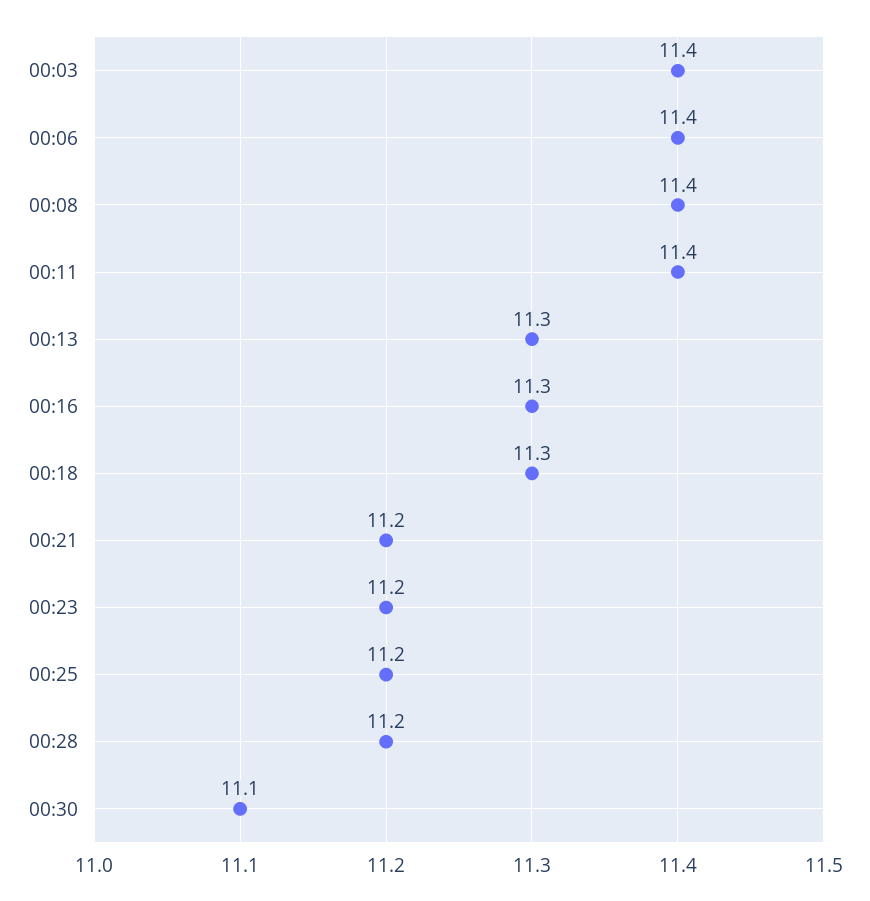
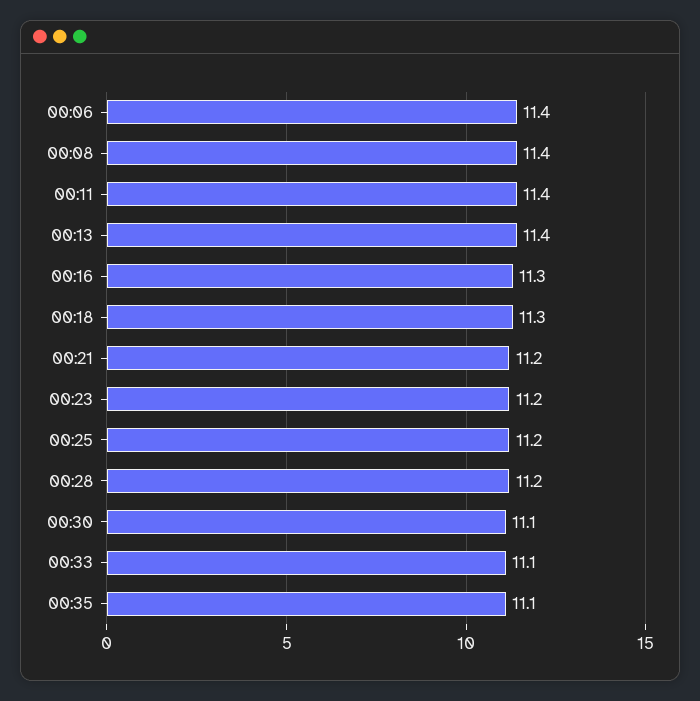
00:03: 11.4 -> none
00:13: 11.3 -> 11.4
00:33: none -> 11.1
00:35: none -> 11.1

